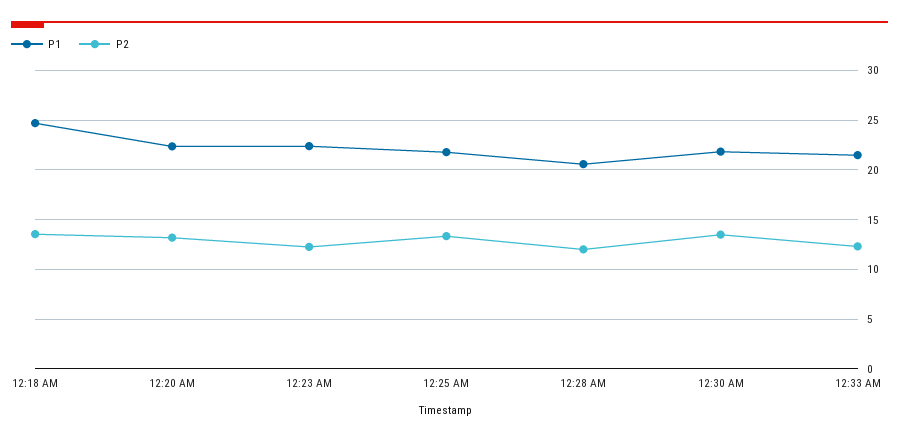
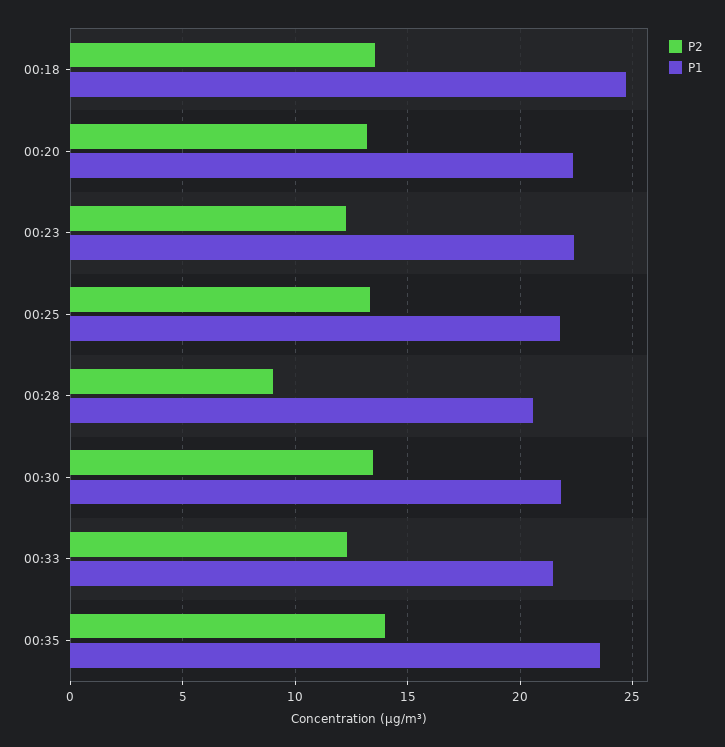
P2, 12:28 AM: 12 -> 9
P2, 00:35: none -> 14
P1, 00:35: none -> 23.5

